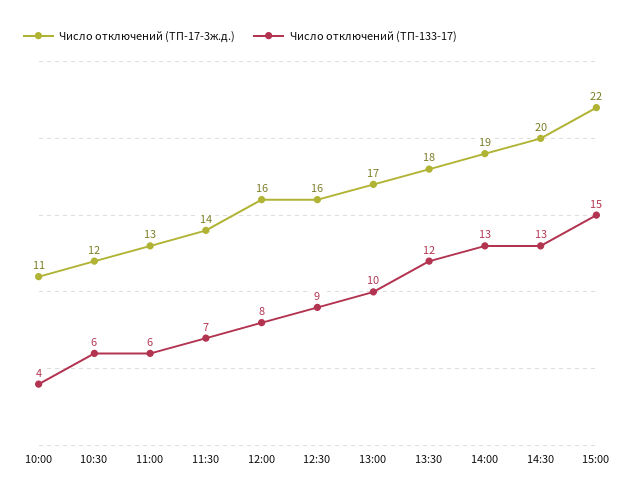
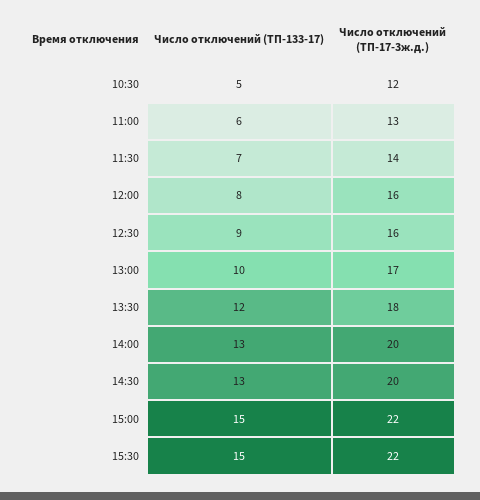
Число отключений (ТП-17-3ж.д.), 10:00: 11 -> none
Число отключений (ТП-133-17), 10:00: 4 -> none
Число отключений (ТП-133-17), 10:30: 6 -> 5
Число отключений (ТП-17-3ж.д.), 14:00: 19 -> 20
Число отключений (ТП-133-17), 15:30: none -> 15
Число отключений (ТП-17-3ж.д.), 15:30: none -> 22

